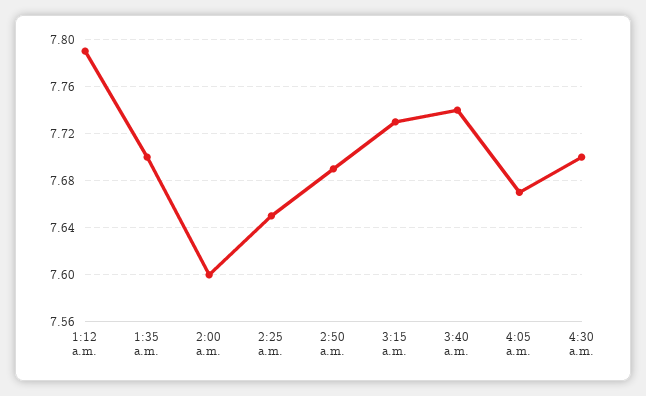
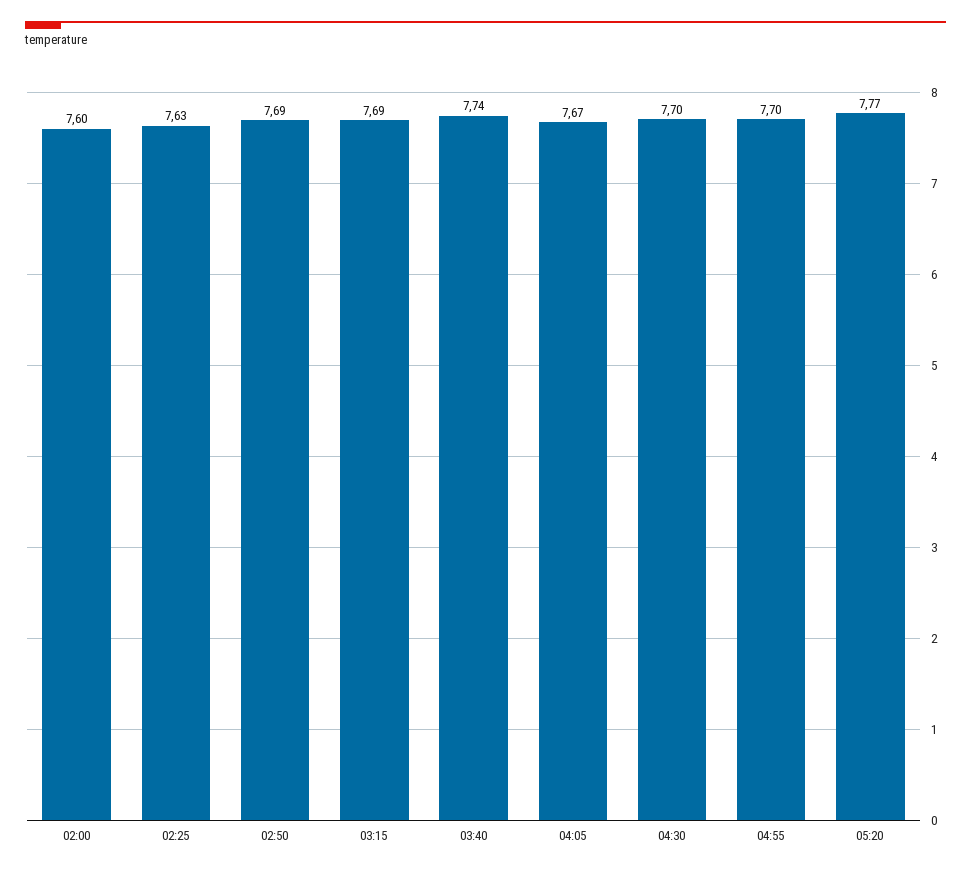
1:12 a.m.: 7.79 -> none
1:35 a.m.: 7.7 -> none
2:25 a.m.: 7.65 -> 7.63
3:15 a.m.: 7.73 -> 7.69
04:55: none -> 7.7
05:20: none -> 7.77

